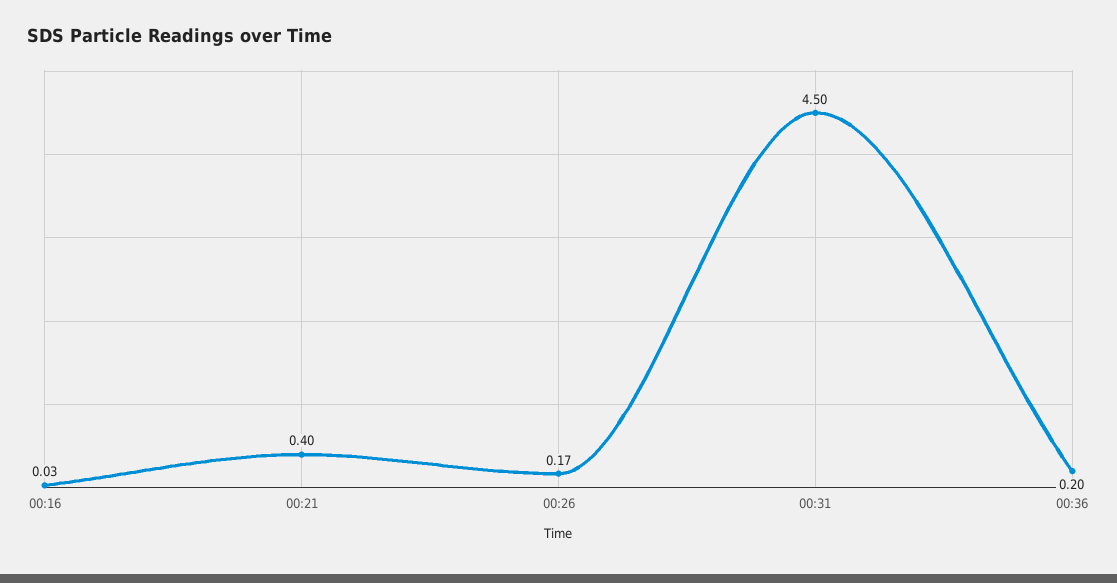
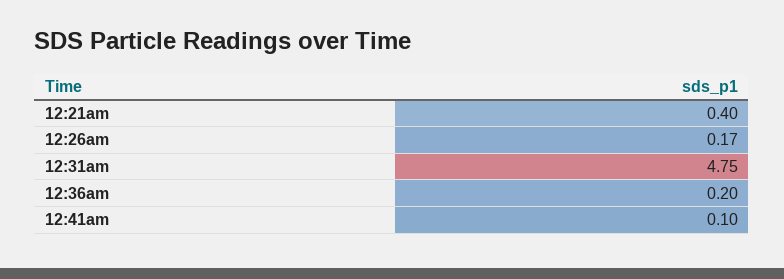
00:16: 0.03 -> none
00:31: 4.5 -> 4.75
12:41am: none -> 0.1

